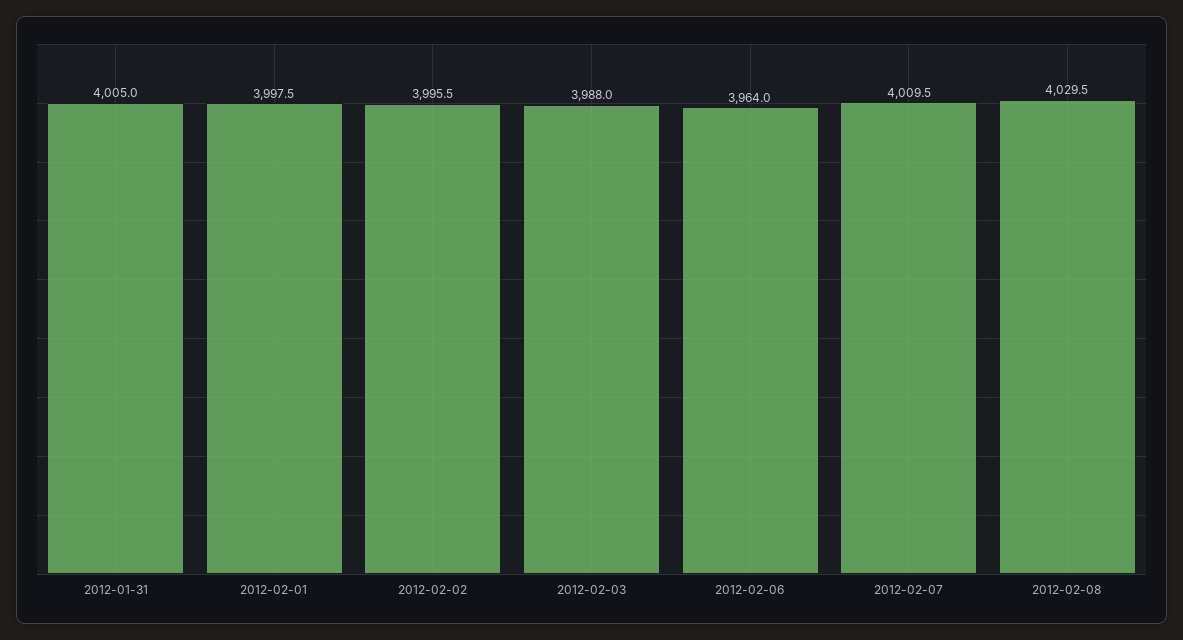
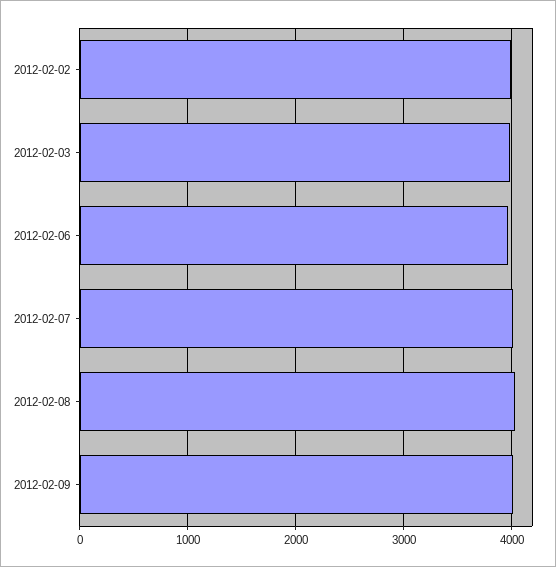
2012-01-31: 4005 -> none
2012-02-01: 3997.5 -> none
2012-02-09: none -> 4000

